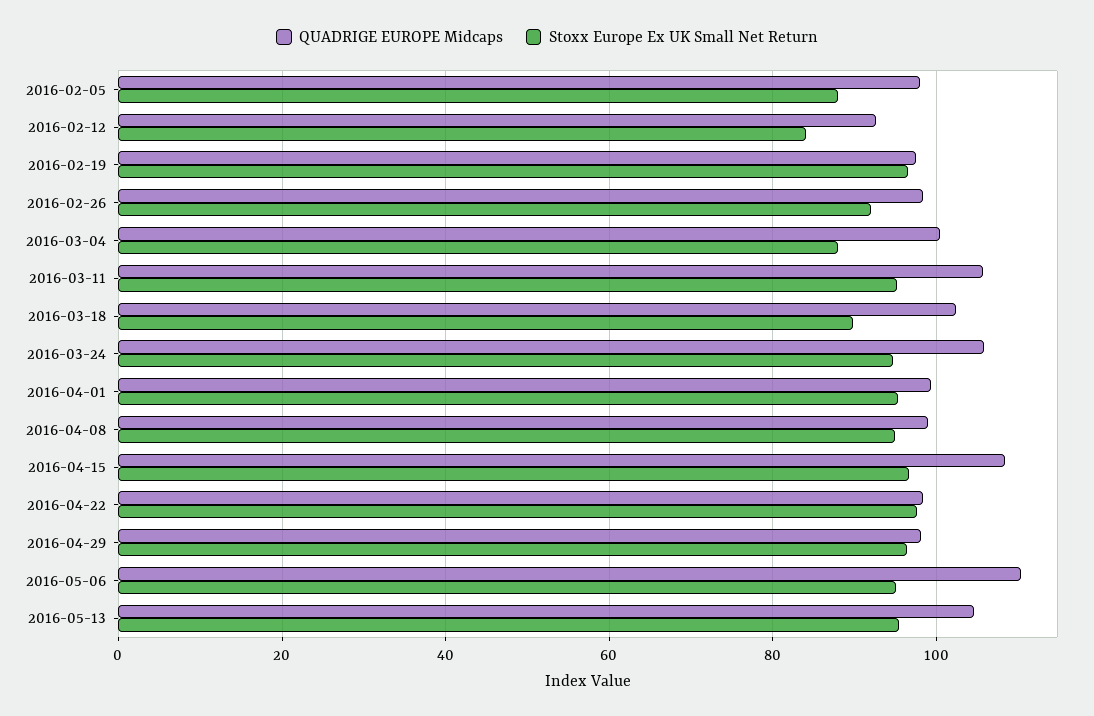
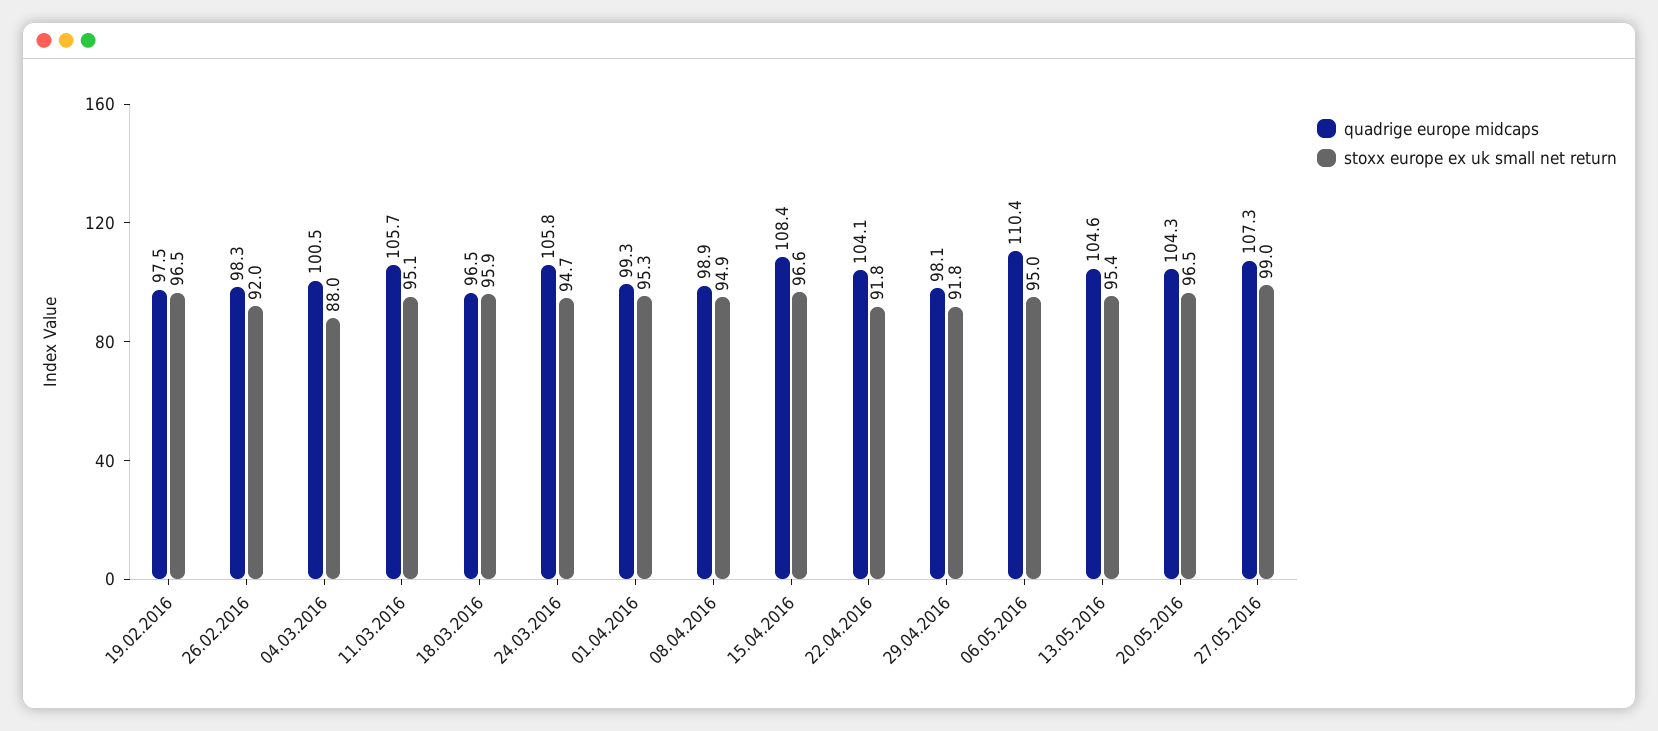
QUADRIGE EUROPE Midcaps, 2016-02-05: 98 -> none
Stoxx Europe Ex UK Small Net Return, 2016-02-05: 88 -> none
QUADRIGE EUROPE Midcaps, 2016-02-12: 92 -> none
Stoxx Europe Ex UK Small Net Return, 2016-02-12: 84 -> none
QUADRIGE EUROPE Midcaps, 2016-03-18: 102 -> 96.5
Stoxx Europe Ex UK Small Net Return, 2016-03-18: 90 -> 95.9
QUADRIGE EUROPE Midcaps, 2016-04-22: 98 -> 104.1
Stoxx Europe Ex UK Small Net Return, 2016-04-22: 98 -> 91.8
Stoxx Europe Ex UK Small Net Return, 2016-04-29: 96 -> 91.8
QUADRIGE EUROPE Midcaps, 20.05.2016: none -> 104.3
Stoxx Europe Ex UK Small Net Return, 20.05.2016: none -> 96.5
QUADRIGE EUROPE Midcaps, 27.05.2016: none -> 107.3
Stoxx Europe Ex UK Small Net Return, 27.05.2016: none -> 99

